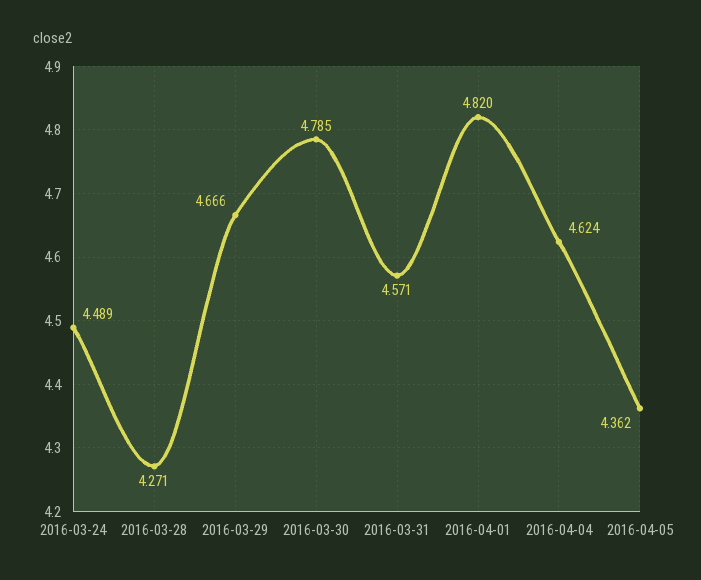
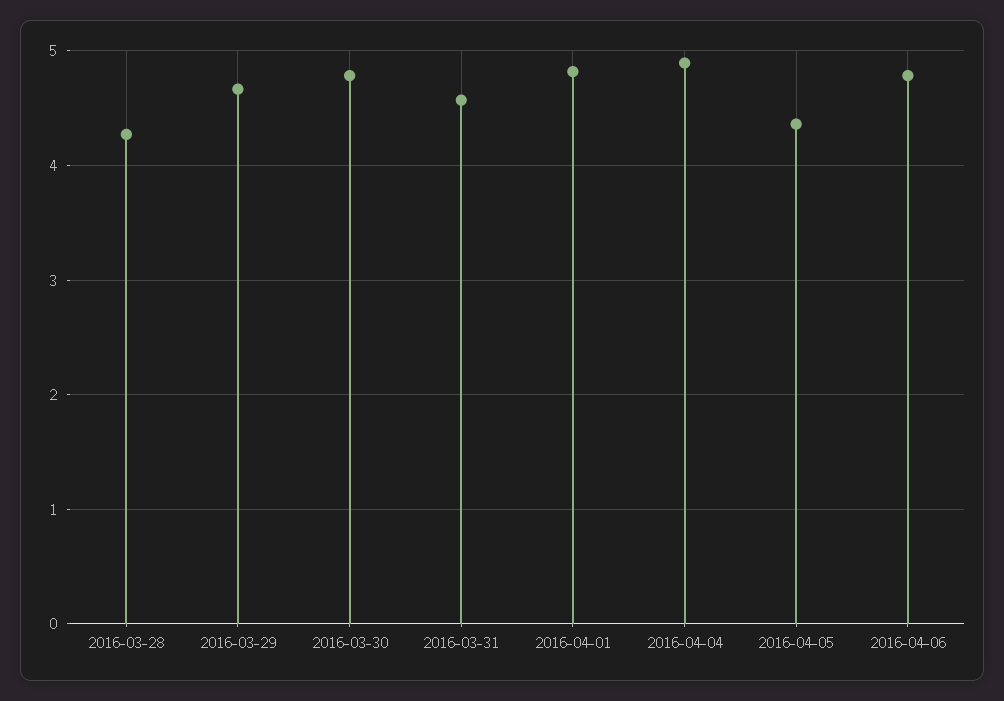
2016-03-24: 4.489 -> none
2016-04-04: 4.624 -> 4.9
2016-04-06: none -> 4.8

